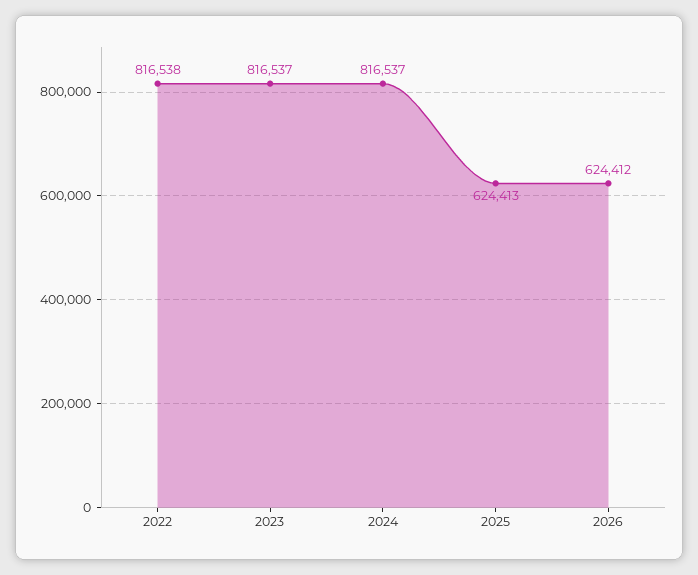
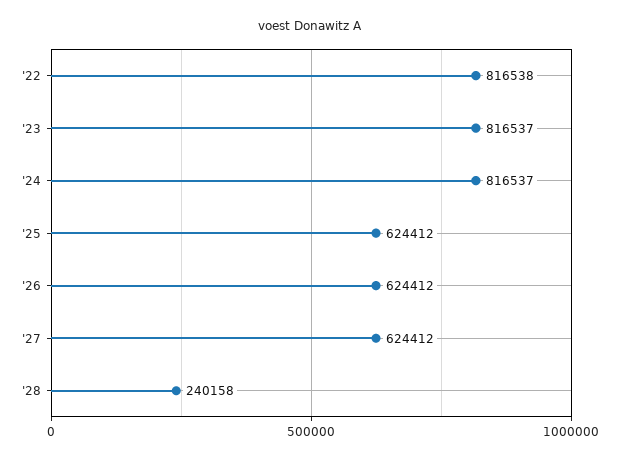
2025: 624413 -> 624412
'27: none -> 624412
'28: none -> 240158

